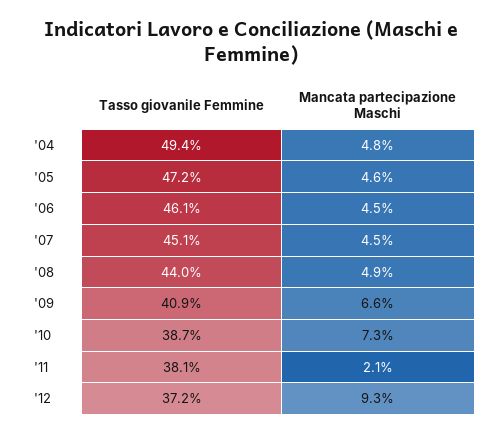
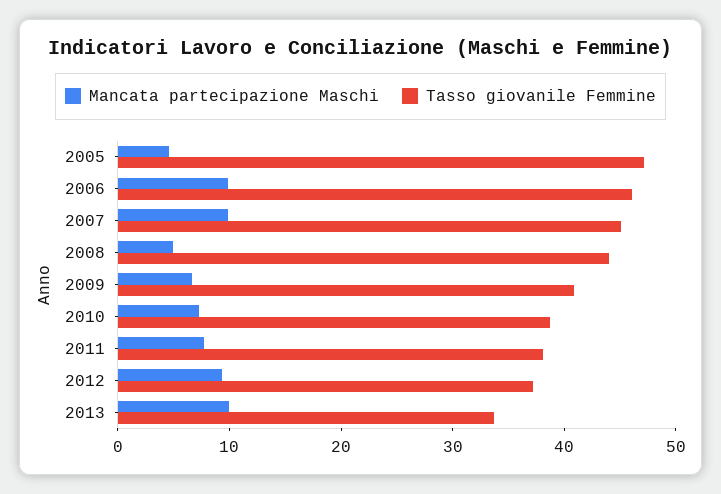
Tasso giovanile Femmine, '04: 49.4 -> none
Mancata partecipazione Maschi, '04: 4.8 -> none
Mancata partecipazione Maschi, '06: 4.5 -> 10
Mancata partecipazione Maschi, '07: 4.5 -> 10
Mancata partecipazione Maschi, '11: 2.1 -> 8
Mancata partecipazione Maschi, 2013: none -> 10
Tasso giovanile Femmine, 2013: none -> 34

